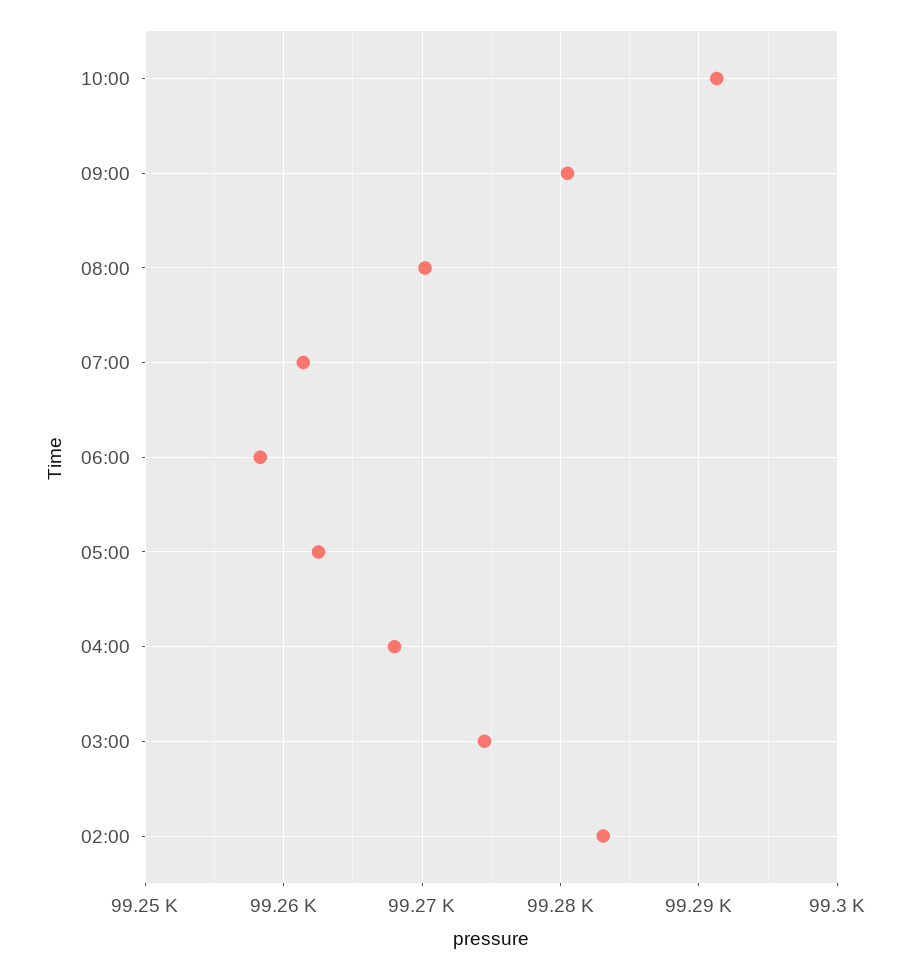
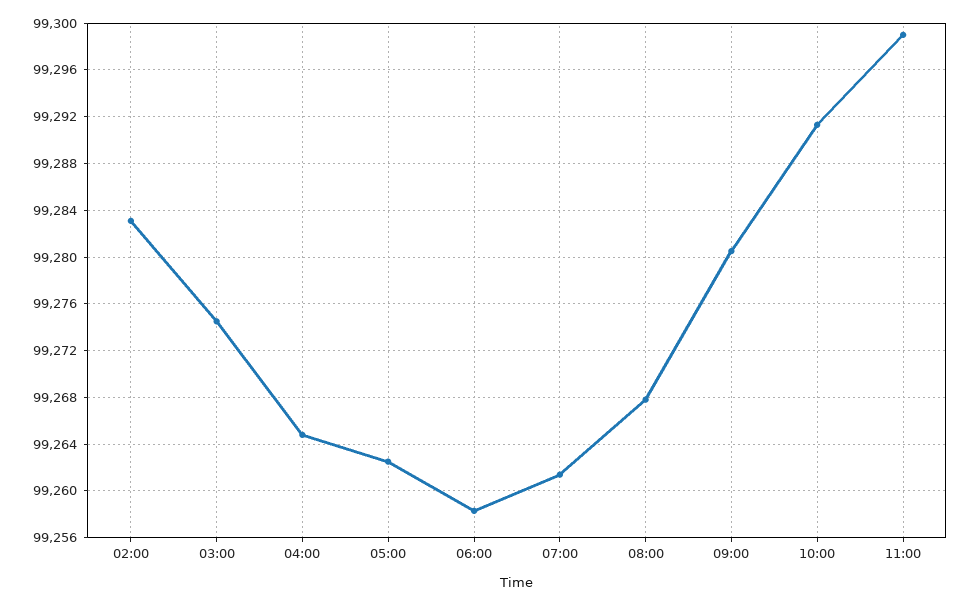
08:00: 99270 -> 99268
04:00: 99268 -> 99265
11:00: none -> 99299

